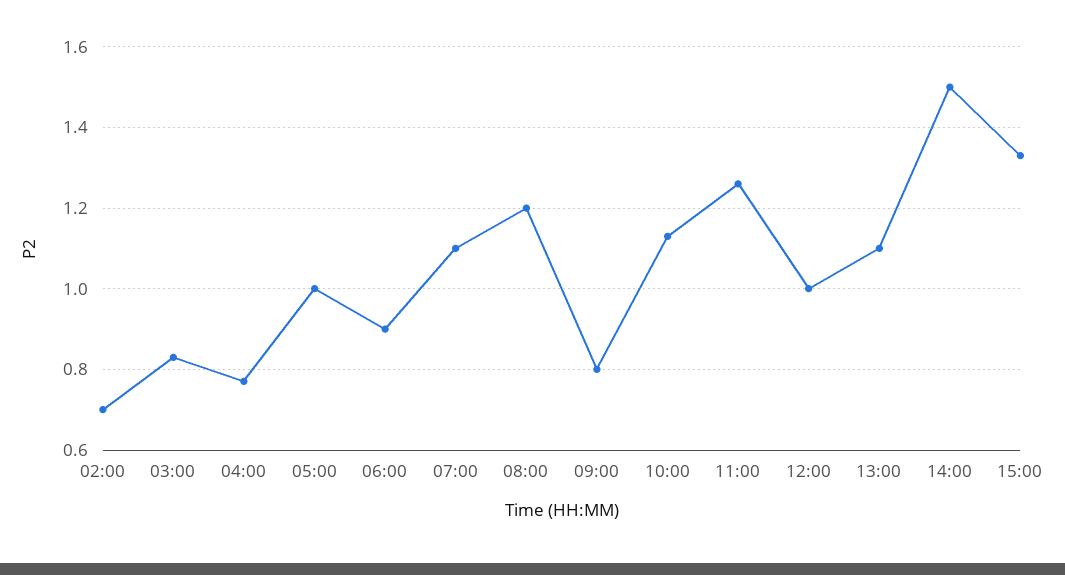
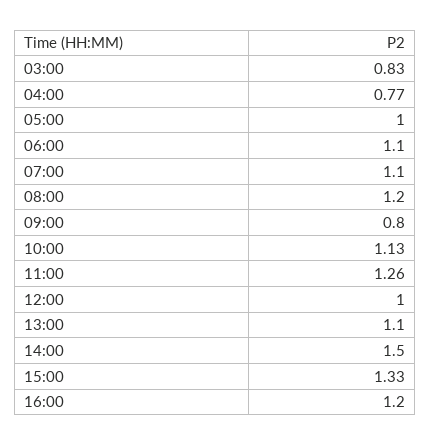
02:00: 0.7 -> none
06:00: 0.9 -> 1.1
16:00: none -> 1.2

